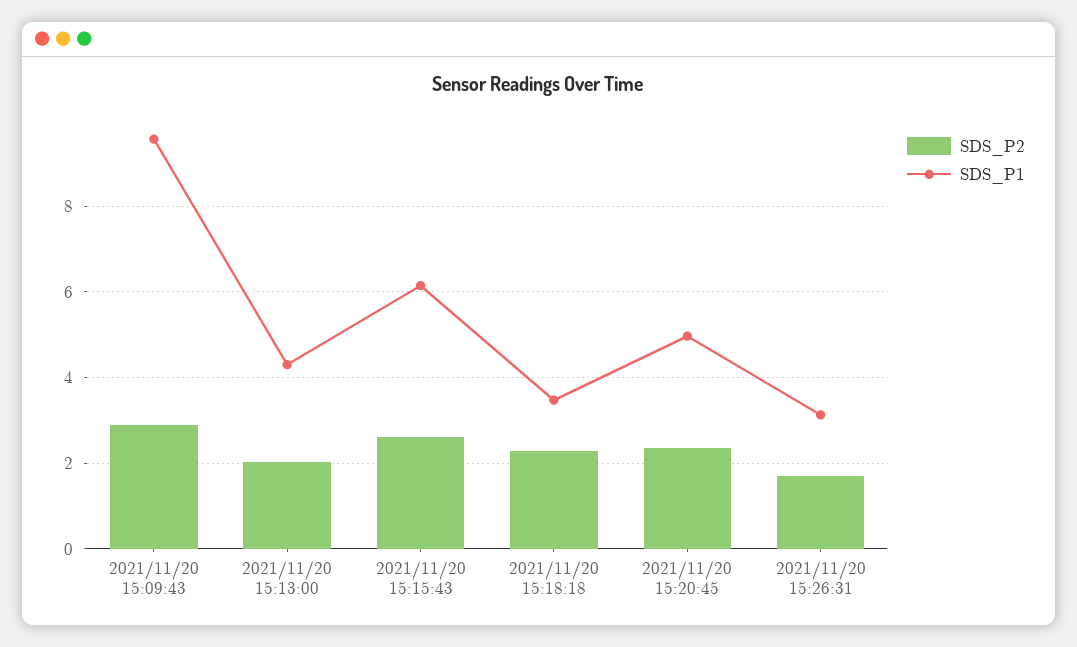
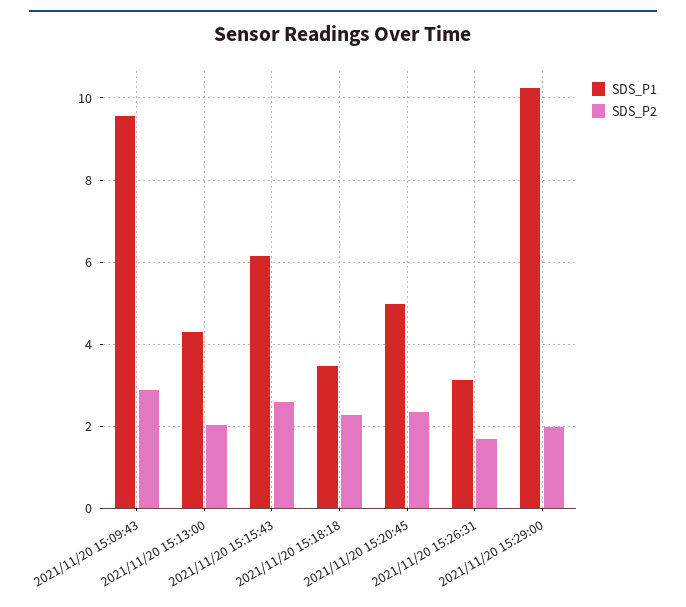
SDS_P1, 2021/11/20 15:29:00: none -> 10.2
SDS_P2, 2021/11/20 15:29:00: none -> 2

